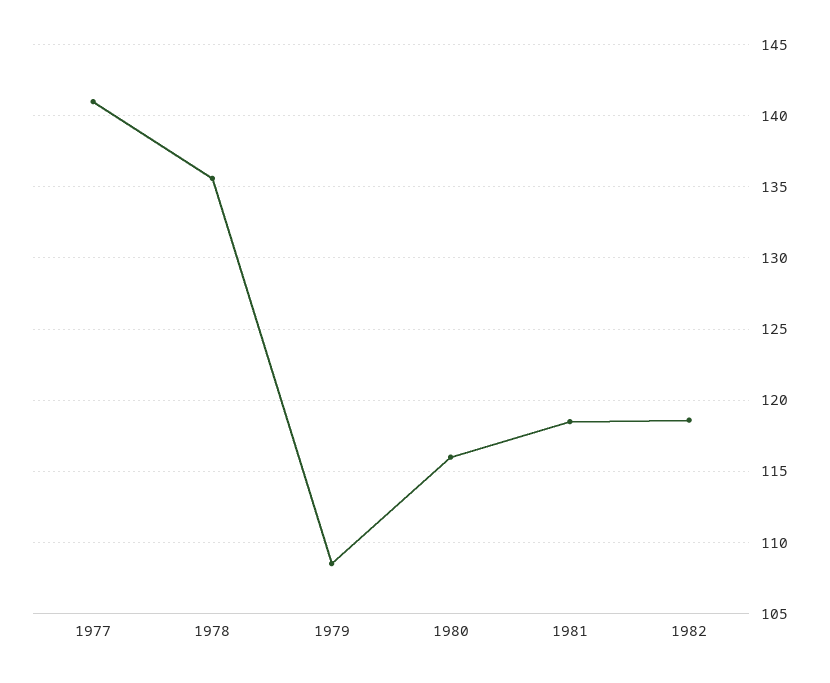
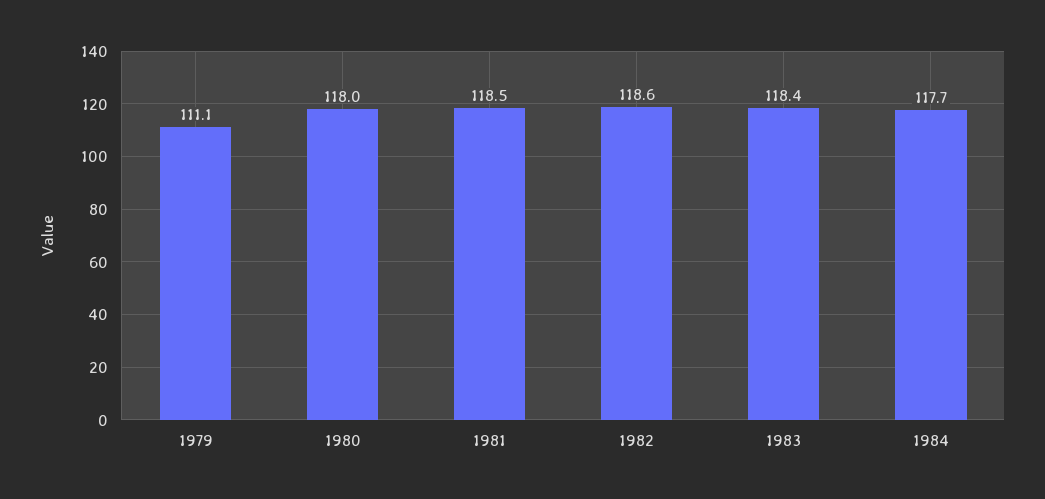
1977: 141 -> none
1978: 135.5 -> none
1979: 108.5 -> 111.1
1980: 116 -> 118
1983: none -> 118.4
1984: none -> 117.7

